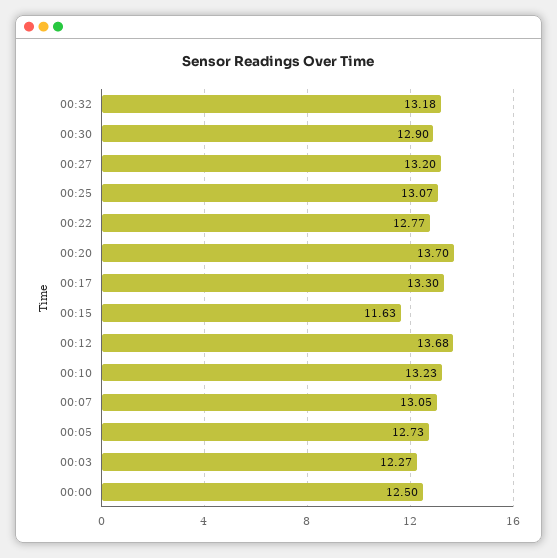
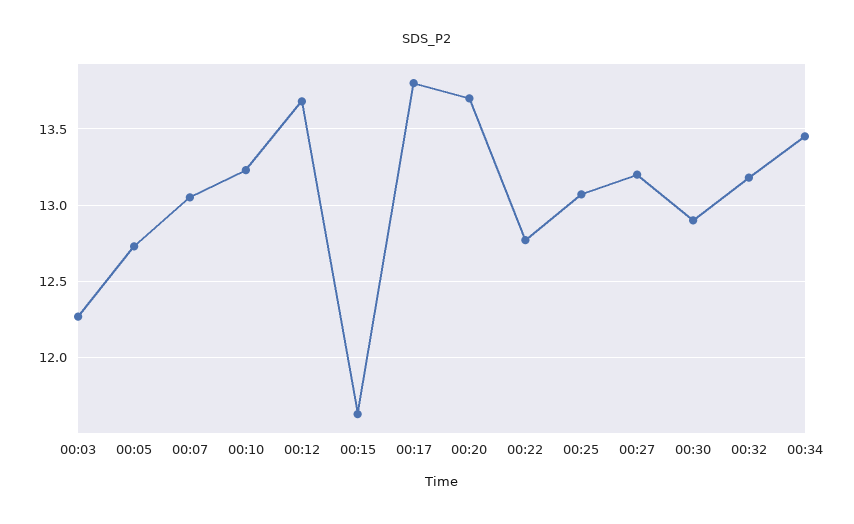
00:17: 13.3 -> 13.8
00:00: 12.5 -> none
00:34: none -> 13.45

